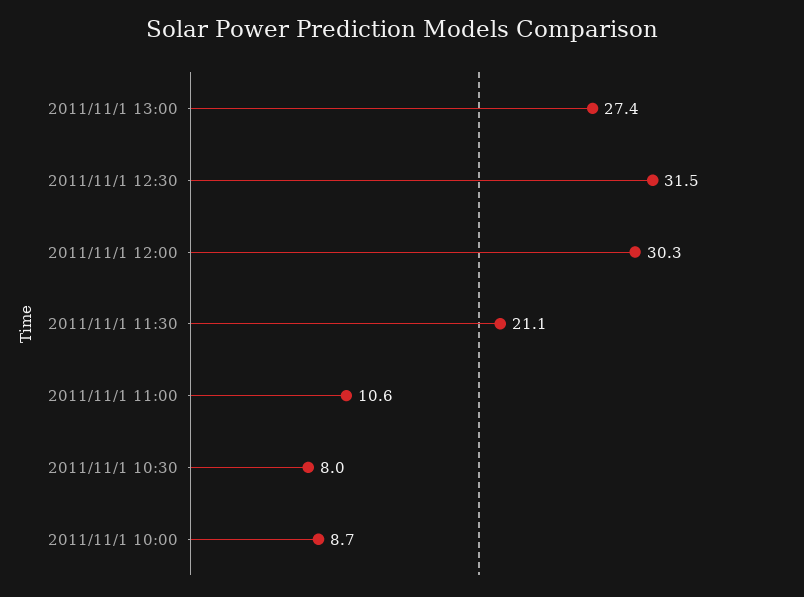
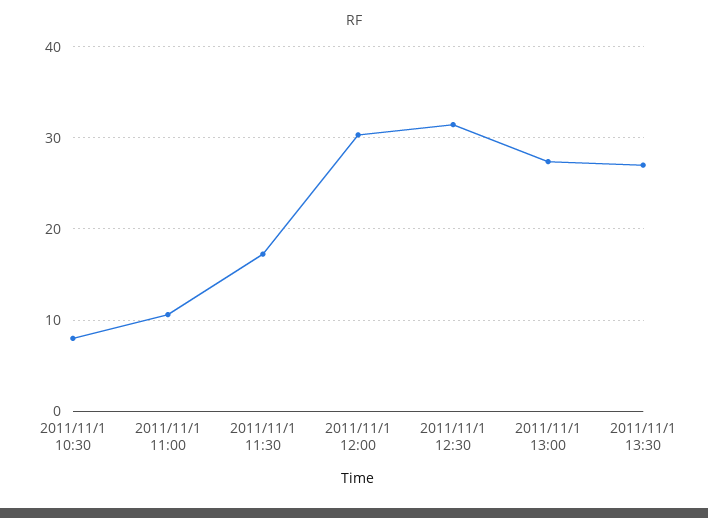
2011/11/1 11:30: 21.1 -> 17
2011/11/1 10:00: 8.7 -> none
2011/11/1 13:30: none -> 27

